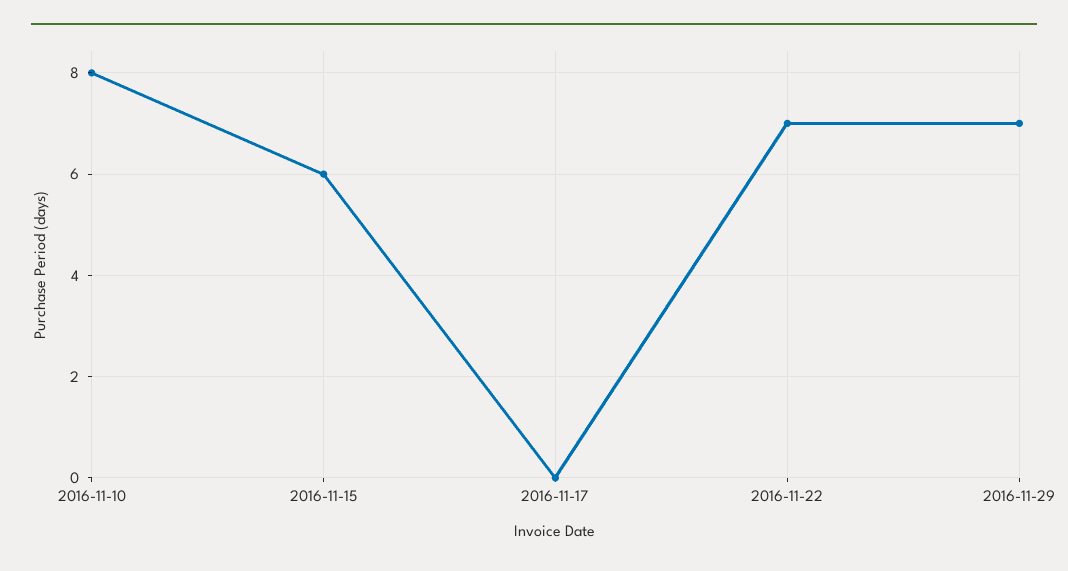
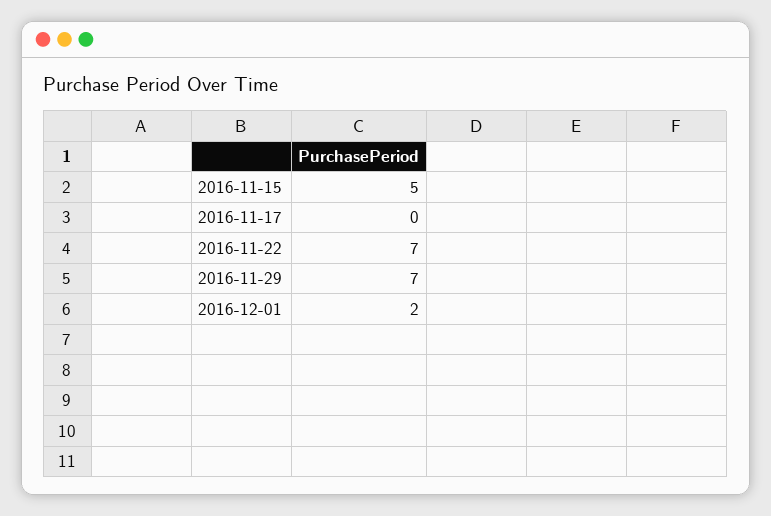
2016-11-10: 8 -> none
2016-11-15: 6 -> 5
2016-12-01: none -> 2

